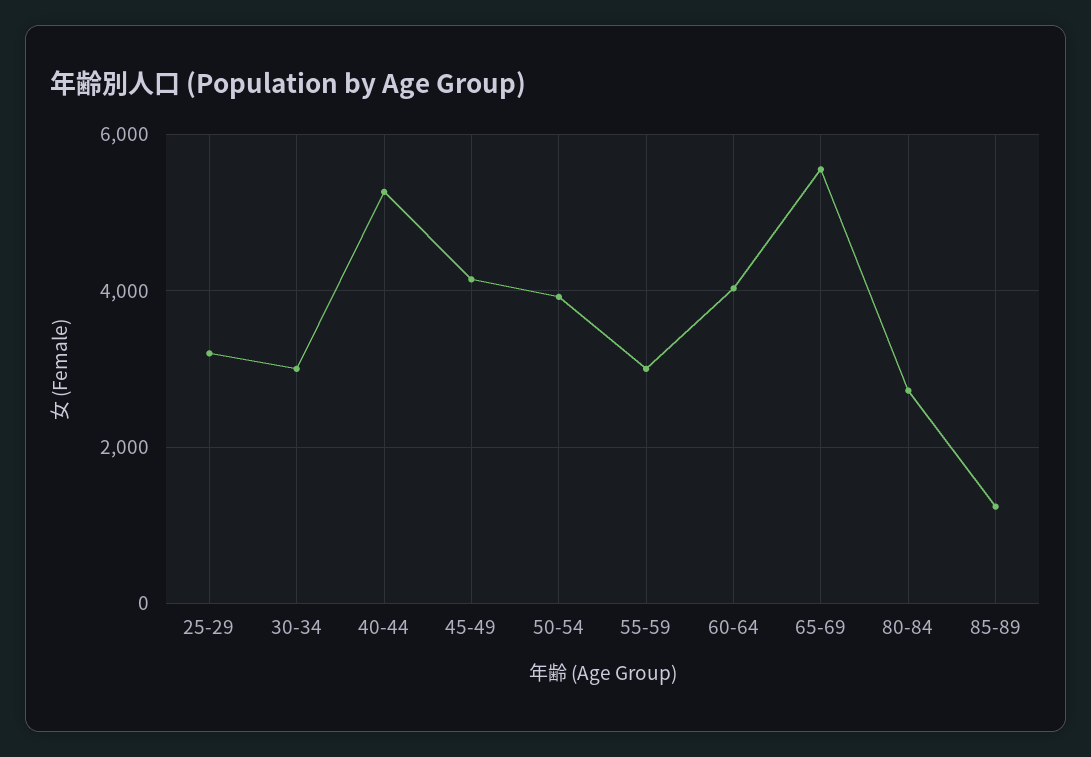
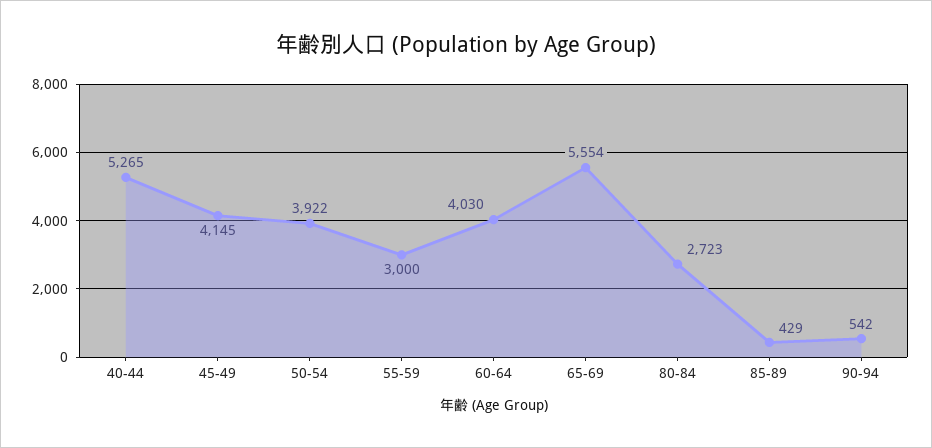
25-29: 3200 -> none
30-34: 3000 -> none
85-89: 1200 -> 429
90-94: none -> 542

